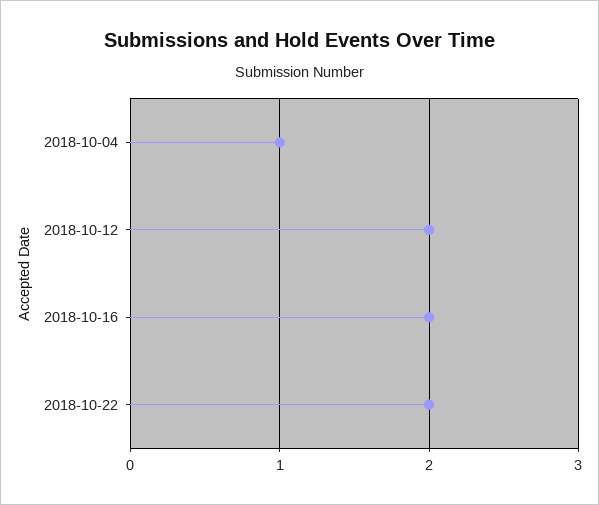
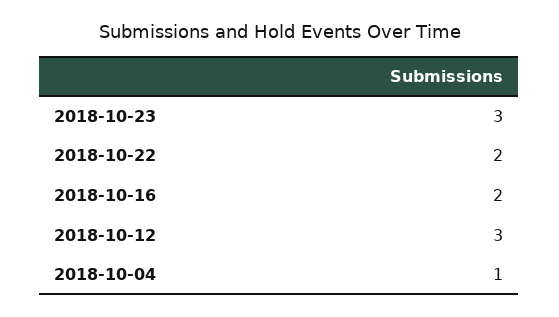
2018-10-12: 2 -> 3
2018-10-23: none -> 3

